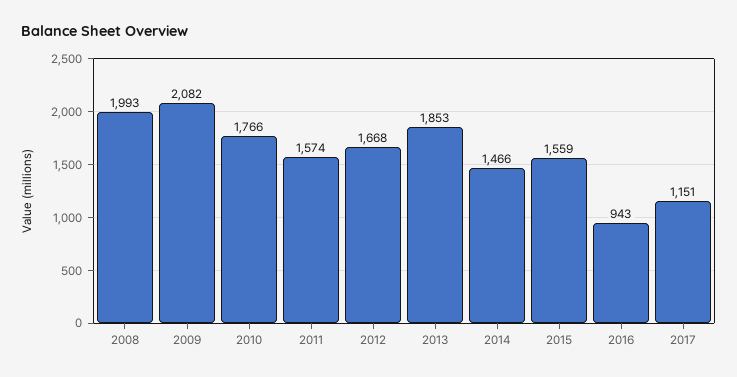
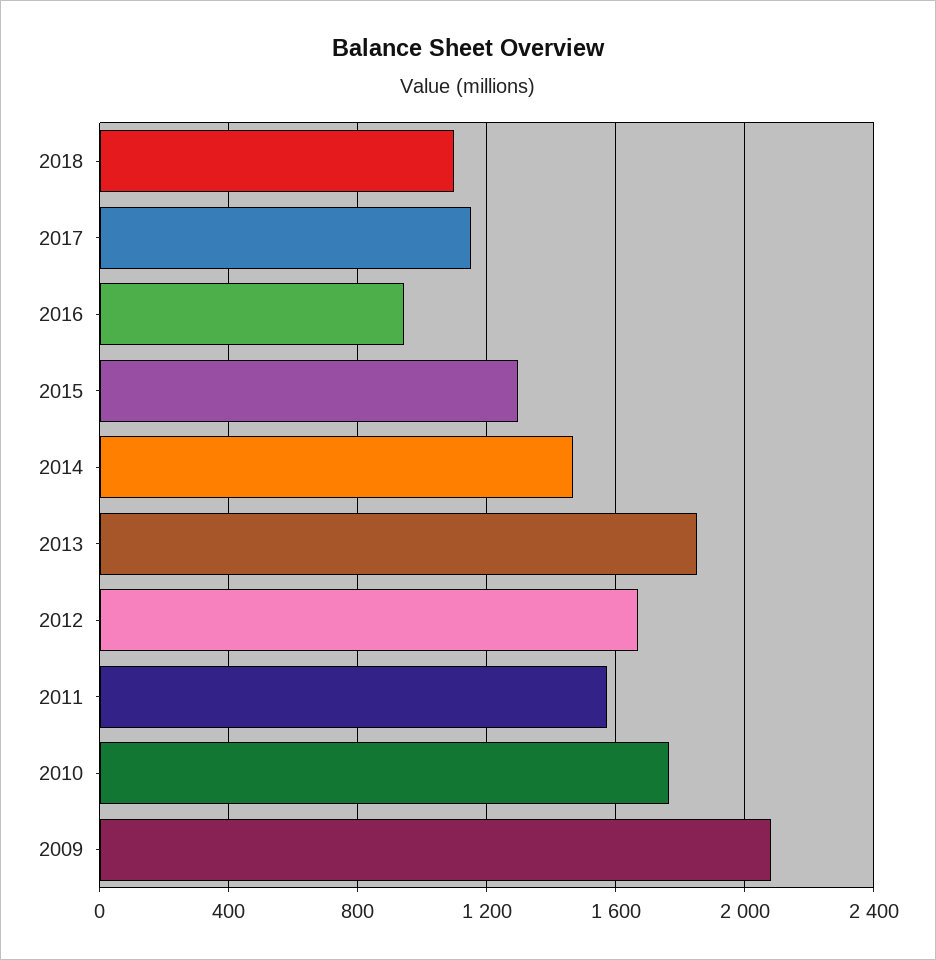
2008: 1993 -> none
2015: 1559 -> 1300
2018: none -> 1100

